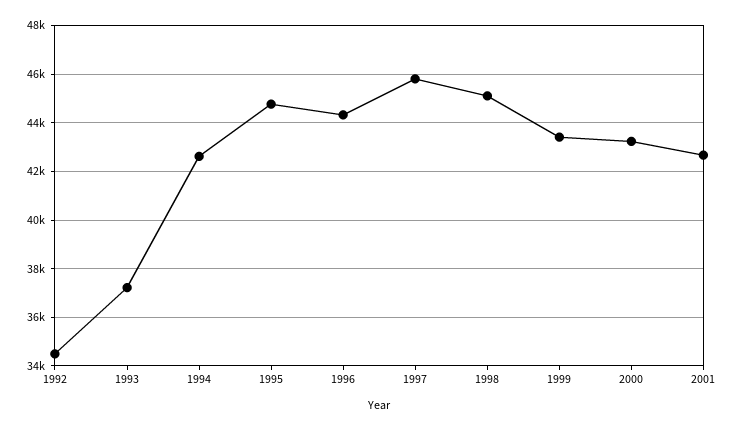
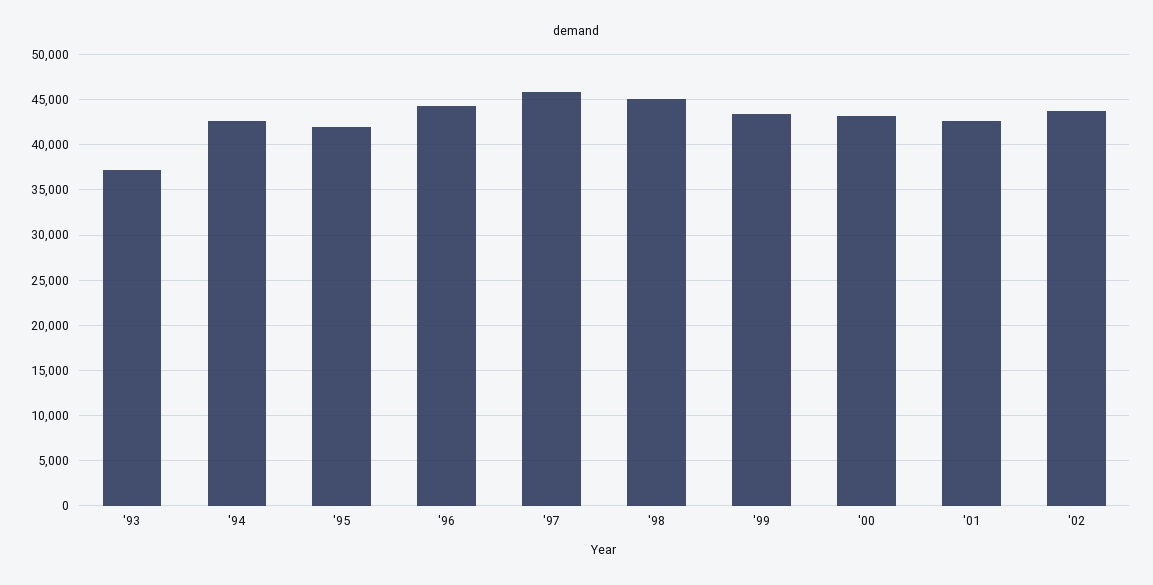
1992: 34500 -> none
1995: 44750 -> 42000
'02: none -> 44000

